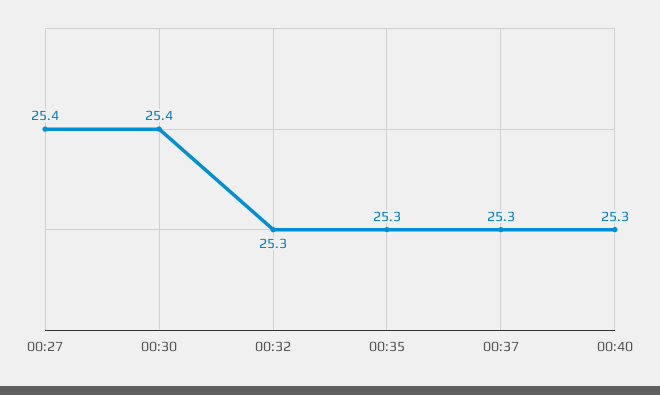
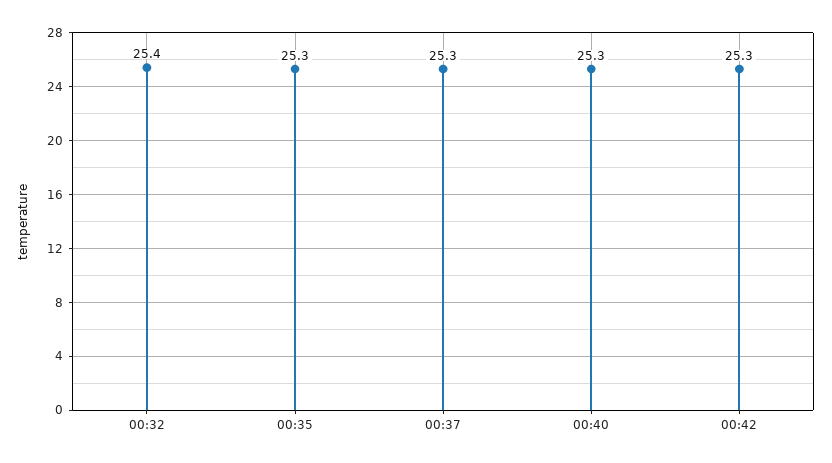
00:27: 25.4 -> none
00:30: 25.4 -> none
00:32: 25.3 -> 25.4
00:42: none -> 25.3

